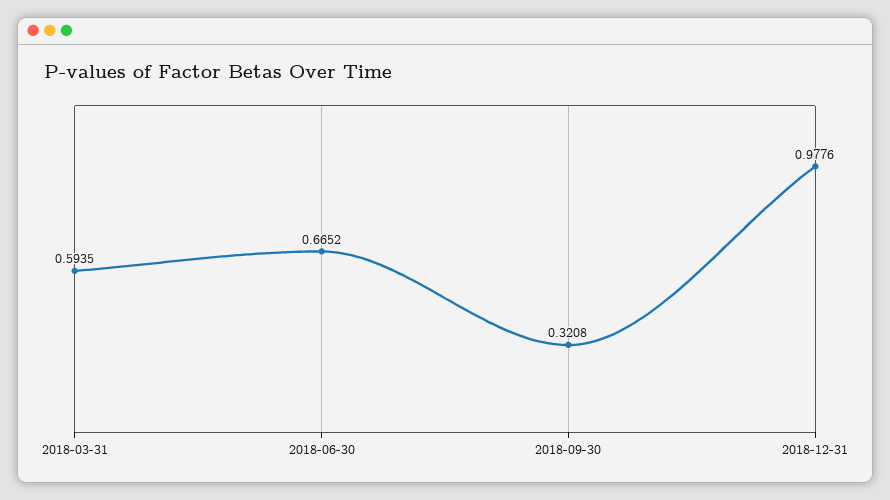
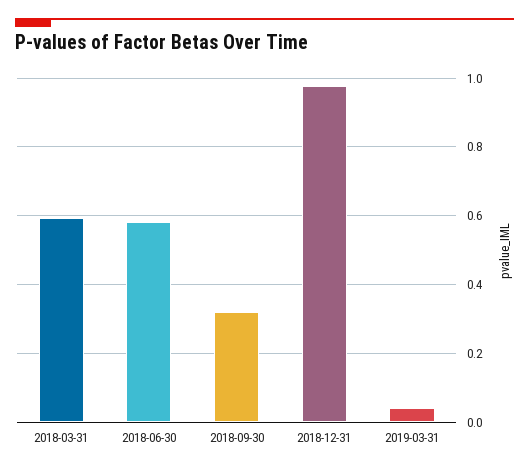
2018-06-30: 0.6652 -> 0.58
2019-03-31: none -> 0.04

